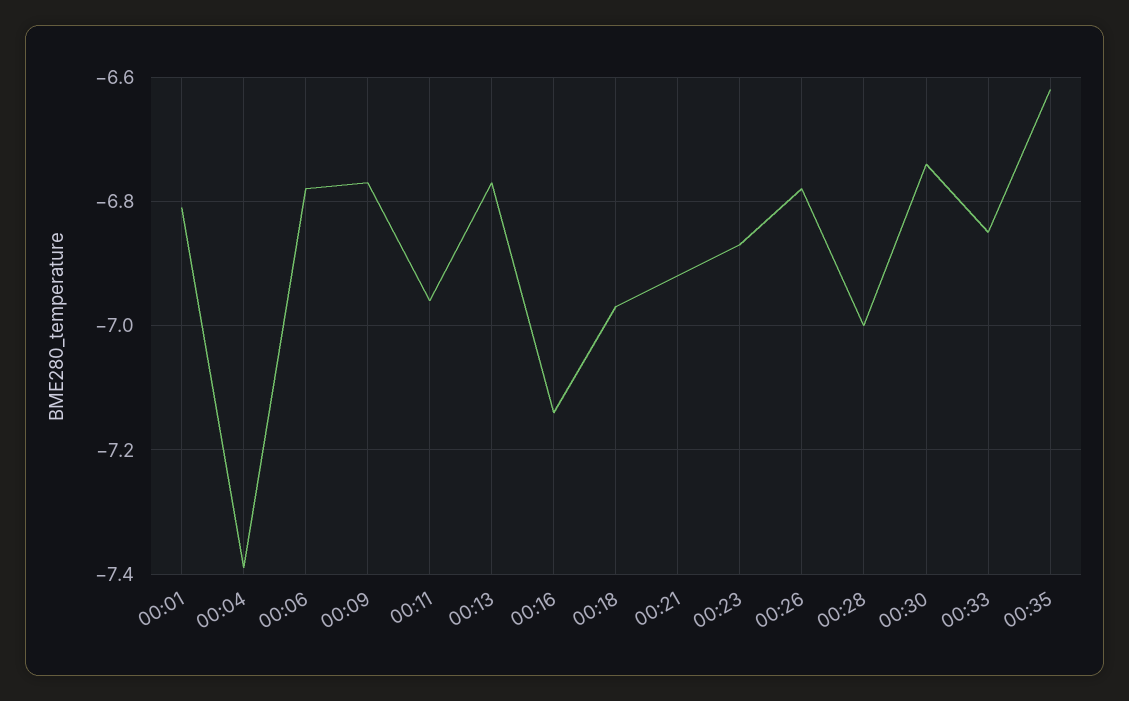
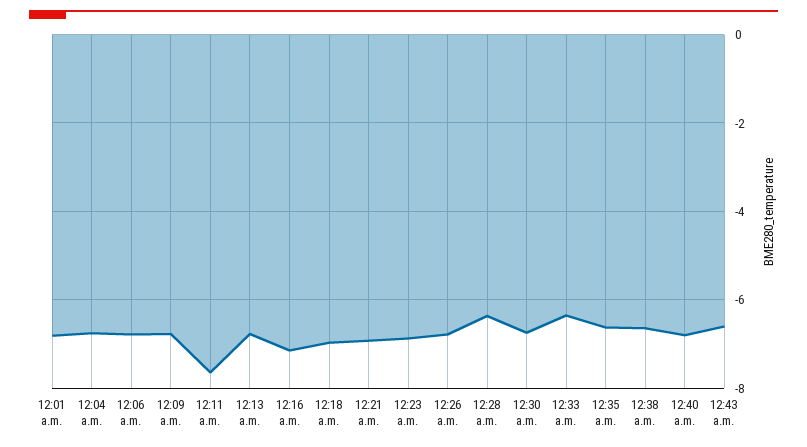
00:04: -7.4 -> -6.8
00:11: -6.95 -> -7.6
00:28: -7 -> -6.4
00:33: -6.85 -> -6.4
12:38 a.m.: none -> -6.6
12:40 a.m.: none -> -6.8
12:43 a.m.: none -> -6.6

